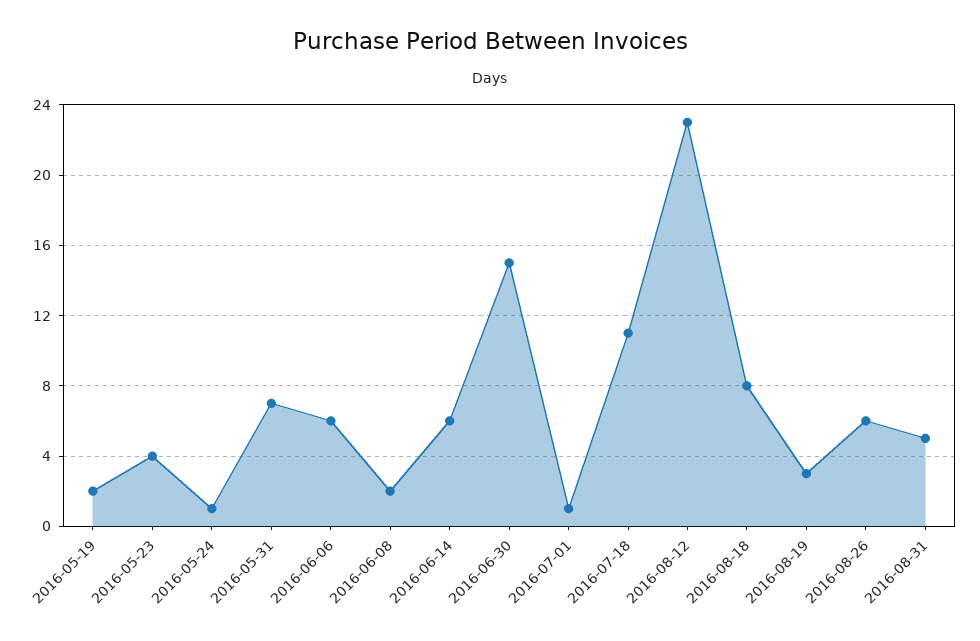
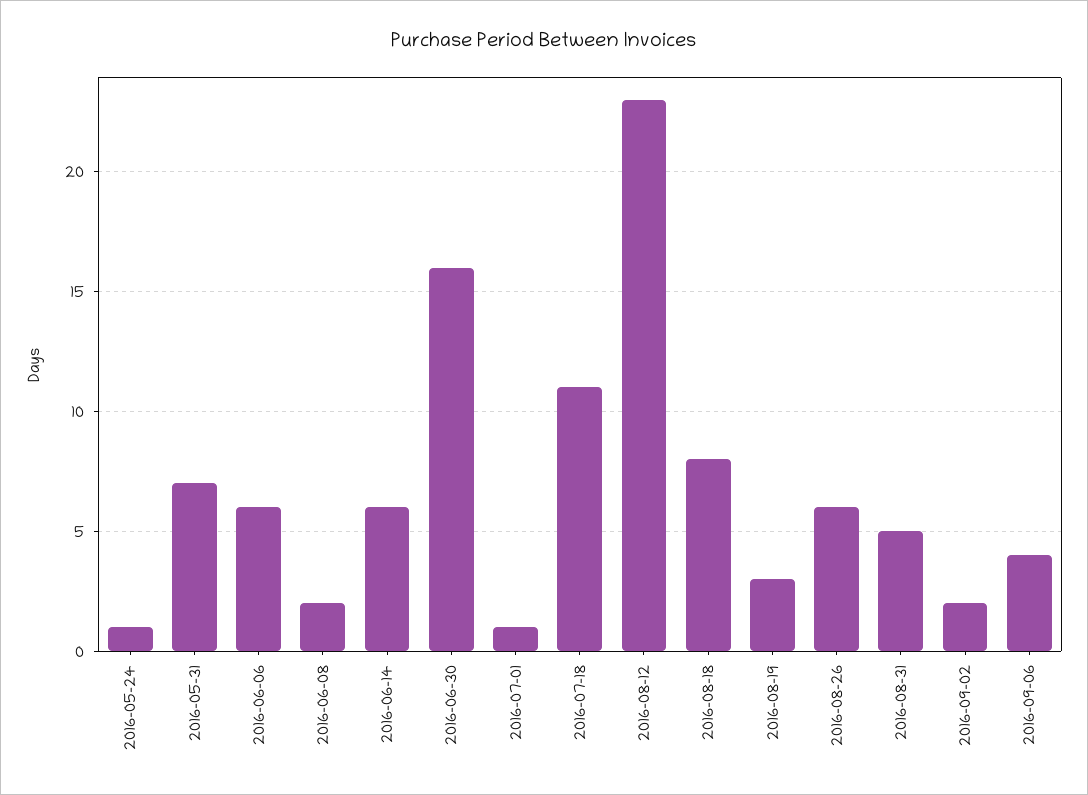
2016-05-19: 2 -> none
2016-05-23: 4 -> none
2016-06-30: 15 -> 16
2016-09-02: none -> 2
2016-09-06: none -> 4

